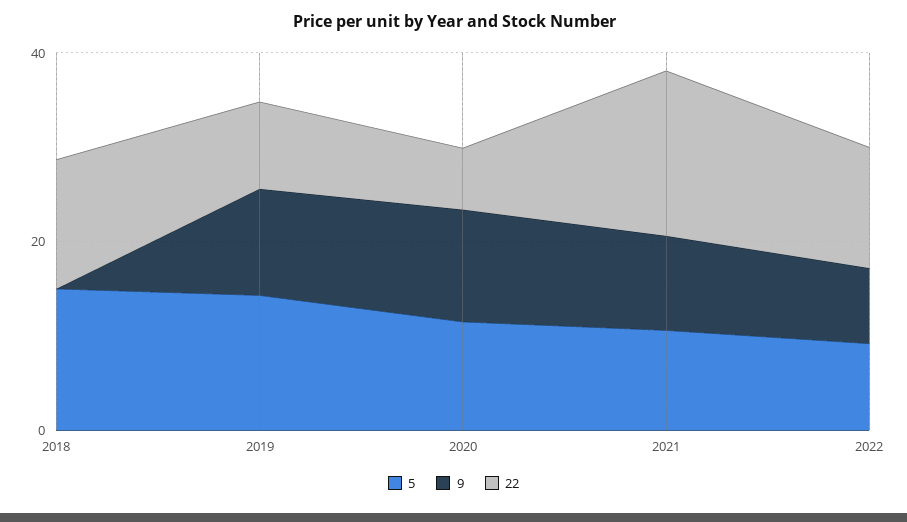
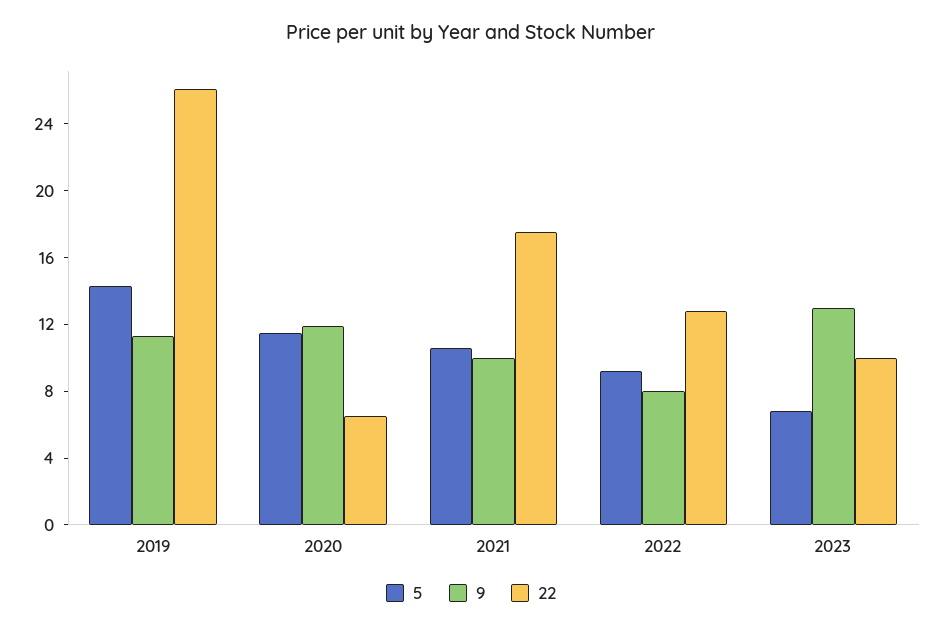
5, 2018: 15 -> none
9, 2018: 0 -> none
22, 2018: 15 -> none
22, 2019: 10 -> 26
5, 2023: none -> 7
9, 2023: none -> 13
22, 2023: none -> 10

